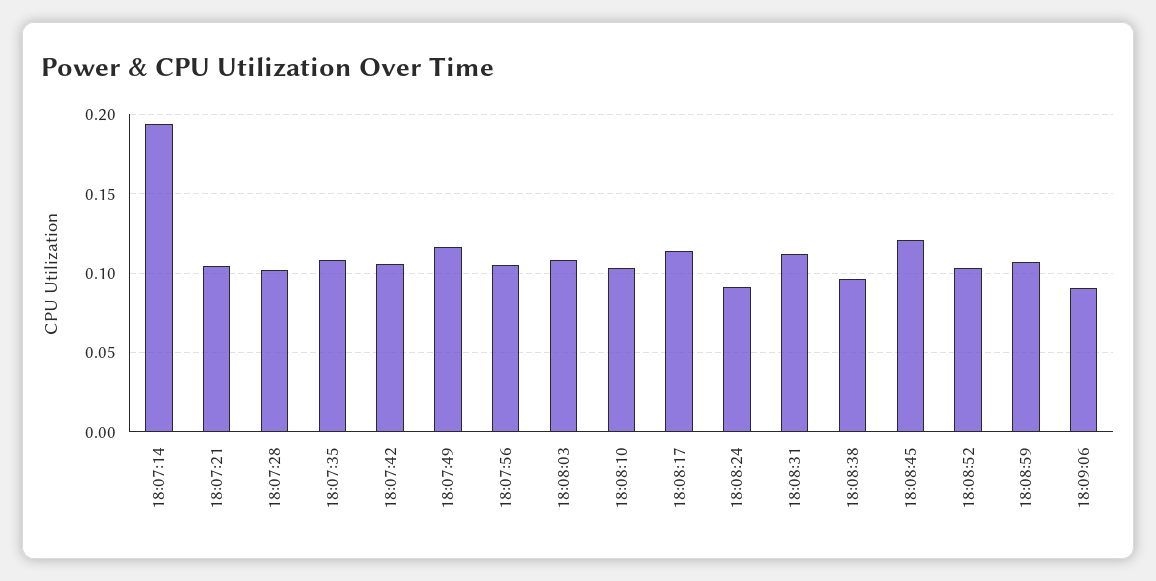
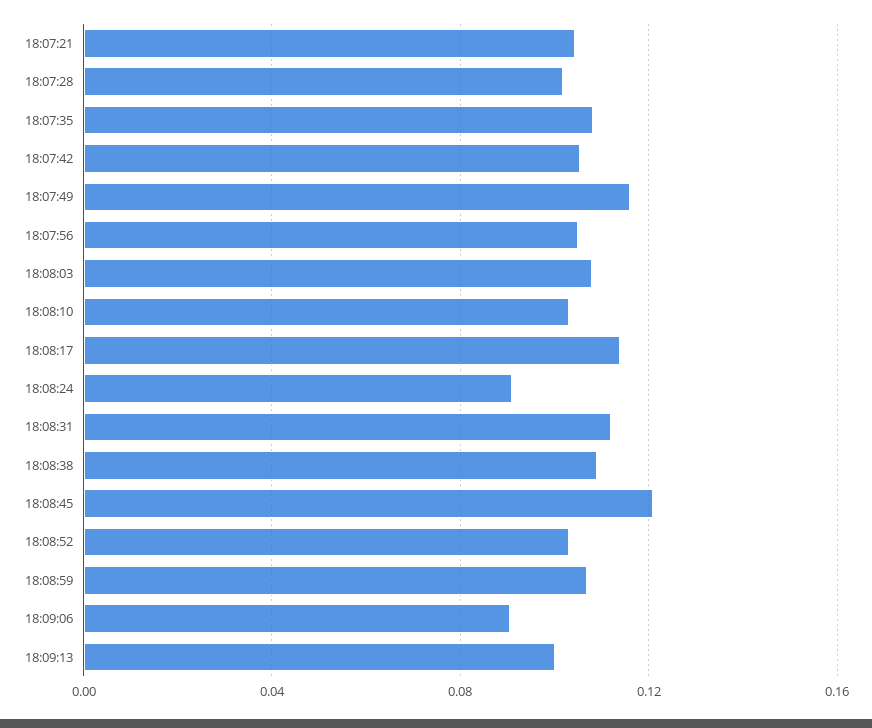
18:07:14: 0.195 -> none
18:08:38: 0.095 -> 0.11
18:09:13: none -> 0.1

